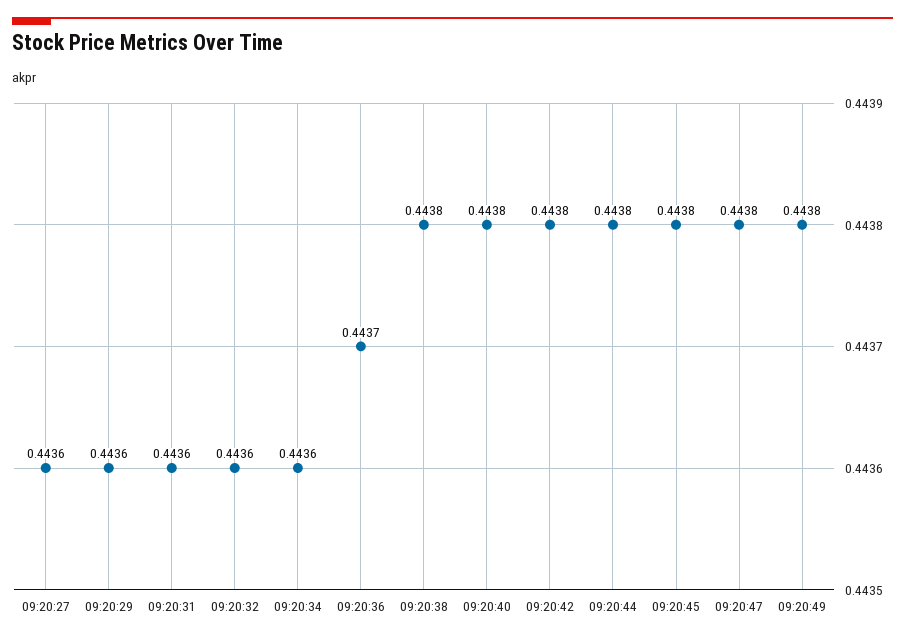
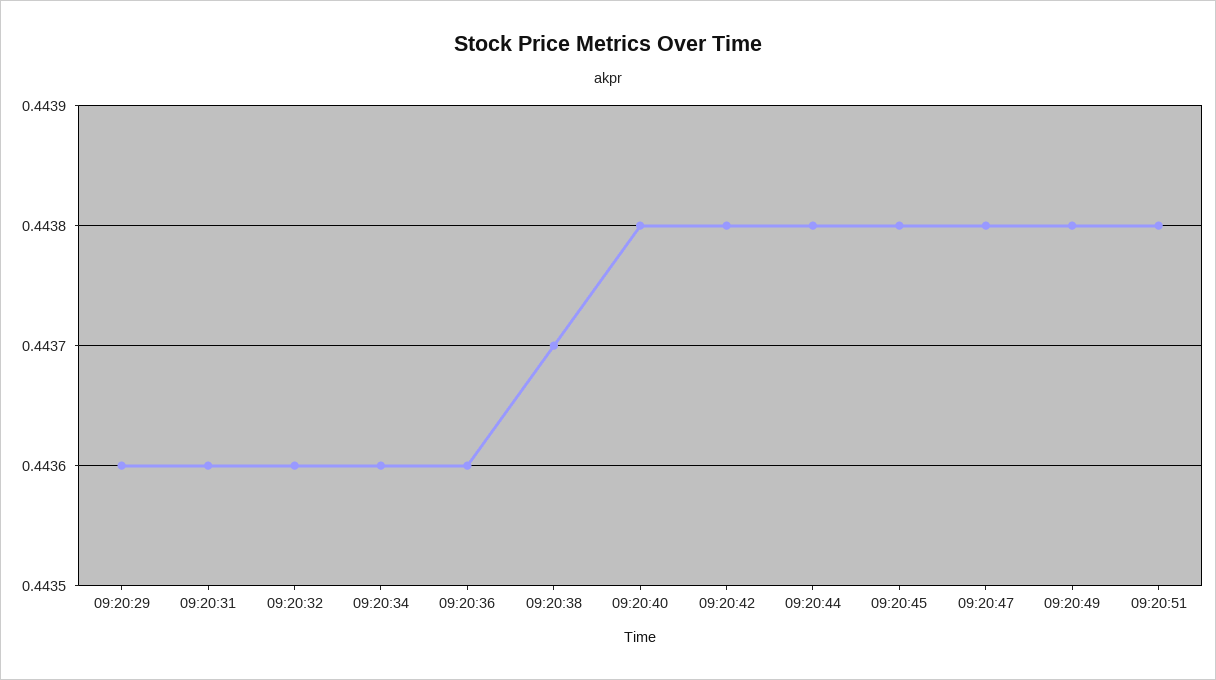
09:20:27: 0.4436 -> none
09:20:36: 0.4437 -> 0.4436
09:20:38: 0.4438 -> 0.4437
09:20:51: none -> 0.4438

